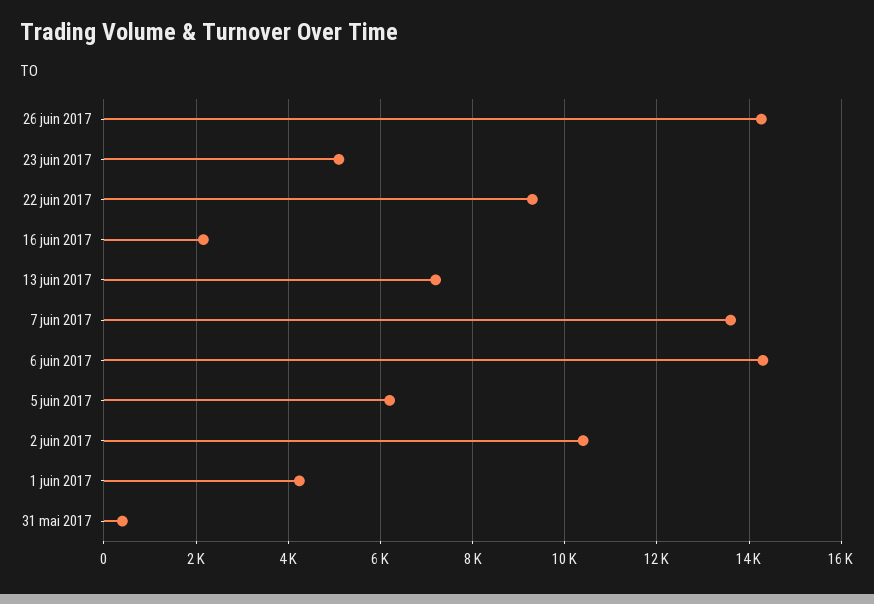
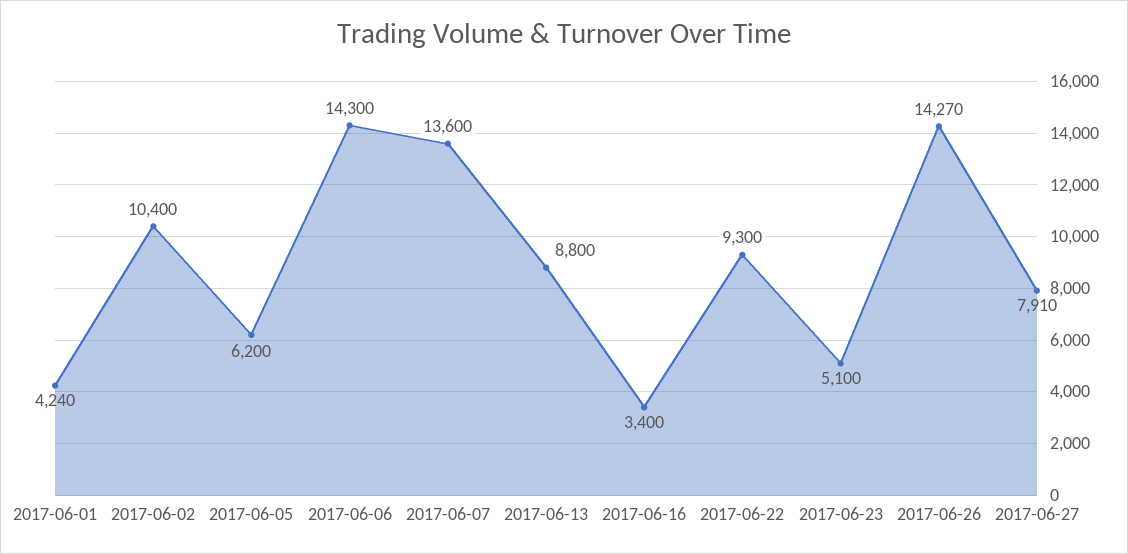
16 juin 2017: 2200 -> 3400
13 juin 2017: 7200 -> 8800
31 mai 2017: 400 -> none
2017-06-27: none -> 7910

